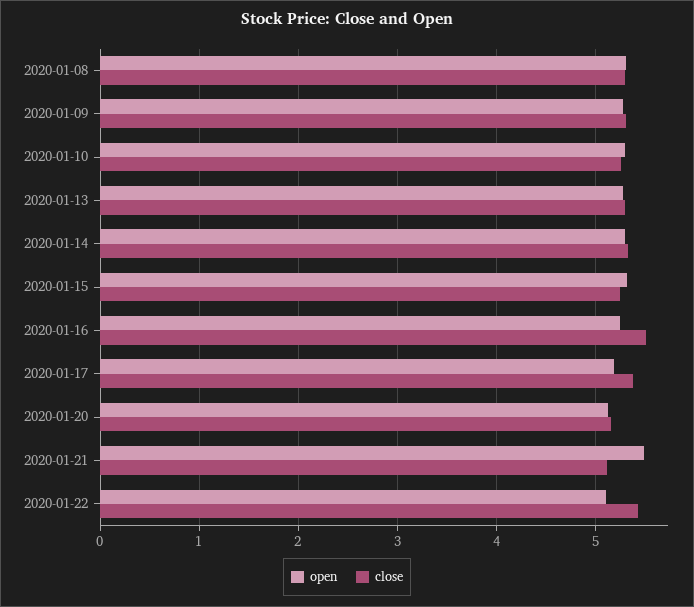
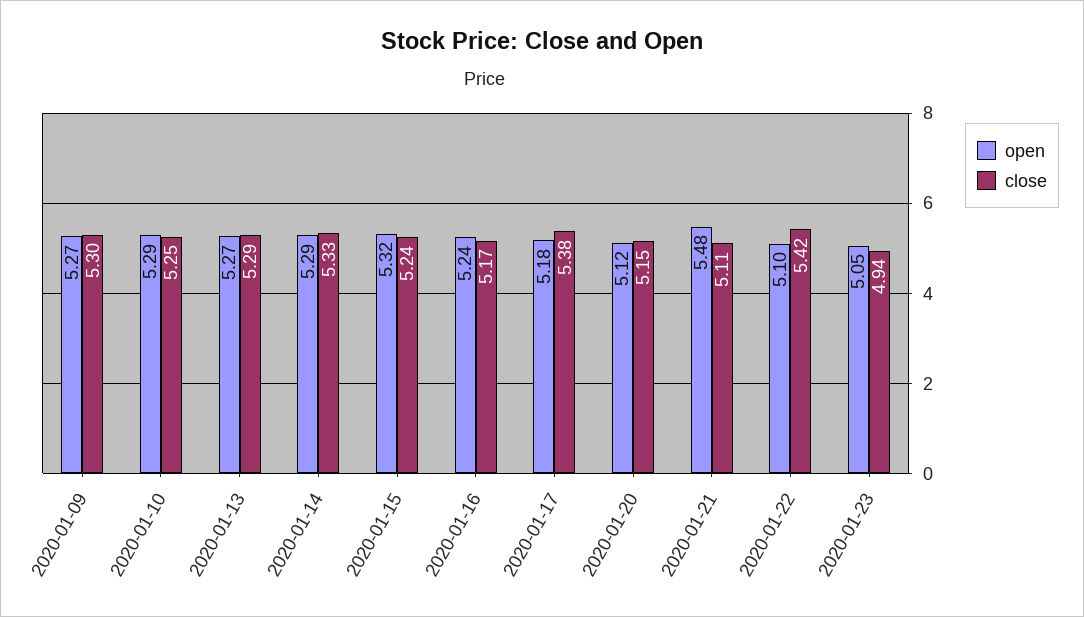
open, 2020-01-08: 5.3 -> none
close, 2020-01-08: 5.3 -> none
close, 2020-01-16: 5.5 -> 5.17
open, 2020-01-23: none -> 5.05
close, 2020-01-23: none -> 4.94

